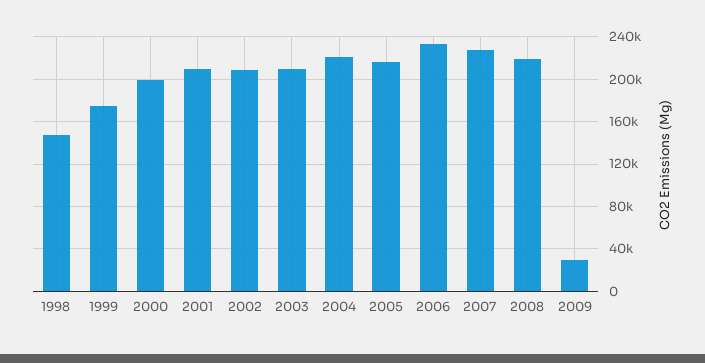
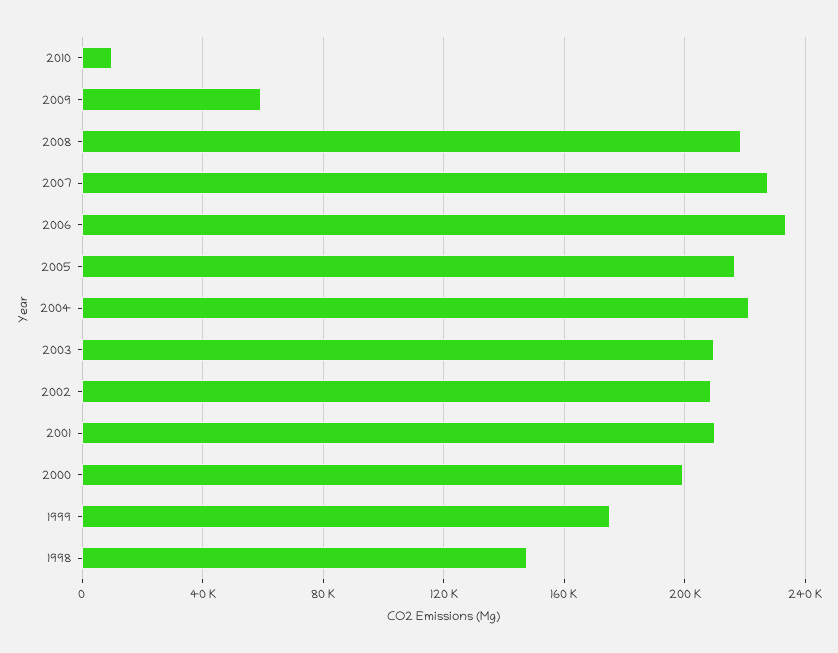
2009: 30000 -> 60000
2010: none -> 10000

